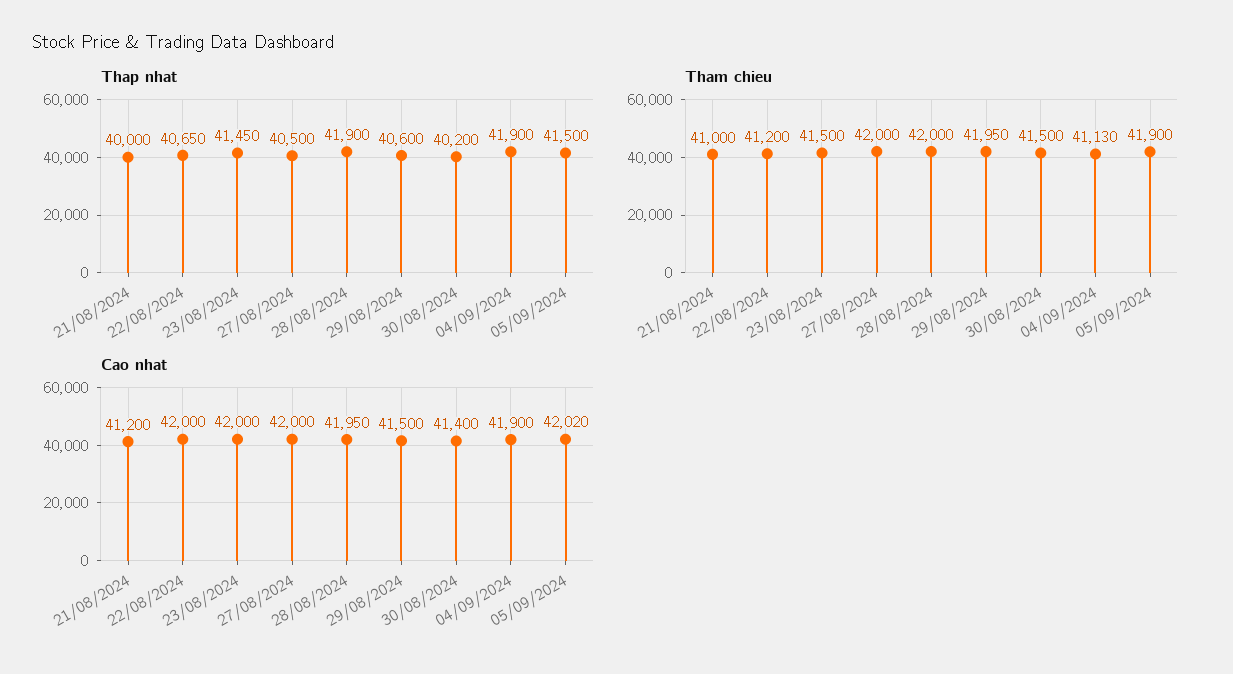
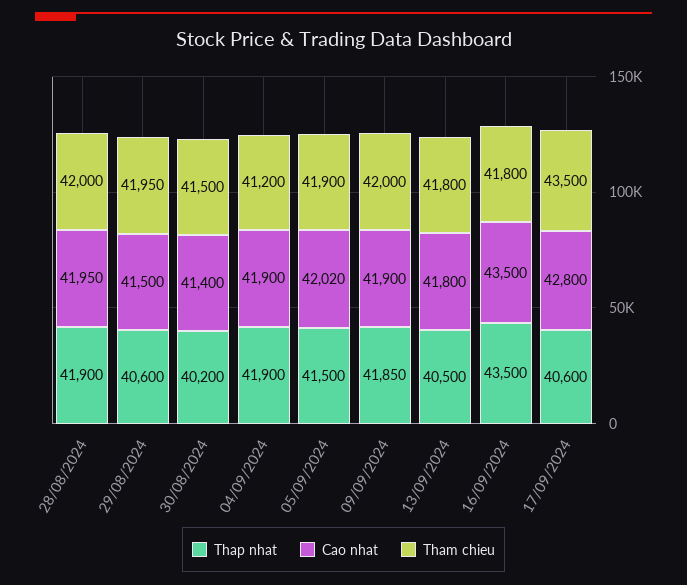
Thap nhat, 21/08/2024: 40000 -> none
Thap nhat, 22/08/2024: 40650 -> none
Thap nhat, 23/08/2024: 41450 -> none
Thap nhat, 27/08/2024: 40500 -> none
Tham chieu, 21/08/2024: 41000 -> none
Tham chieu, 22/08/2024: 41200 -> none
Tham chieu, 23/08/2024: 41500 -> none
Tham chieu, 27/08/2024: 42000 -> none
Tham chieu, 04/09/2024: 41130 -> 41200
Cao nhat, 21/08/2024: 41200 -> none
Cao nhat, 22/08/2024: 42000 -> none
Cao nhat, 23/08/2024: 42000 -> none
Cao nhat, 27/08/2024: 42000 -> none
Thap nhat, 09/09/2024: none -> 41850
Cao nhat, 09/09/2024: none -> 41900
Tham chieu, 09/09/2024: none -> 42000
Thap nhat, 13/09/2024: none -> 40500
Cao nhat, 13/09/2024: none -> 41800
Tham chieu, 13/09/2024: none -> 41800
Thap nhat, 16/09/2024: none -> 43500
Cao nhat, 16/09/2024: none -> 43500
Tham chieu, 16/09/2024: none -> 41800
Thap nhat, 17/09/2024: none -> 40600
Cao nhat, 17/09/2024: none -> 42800
Tham chieu, 17/09/2024: none -> 43500

